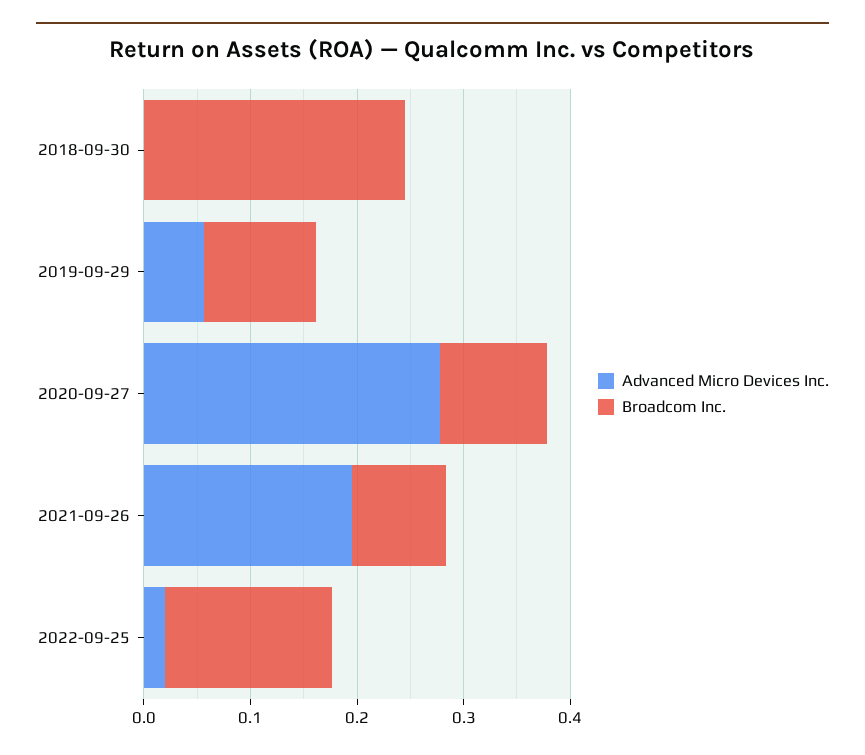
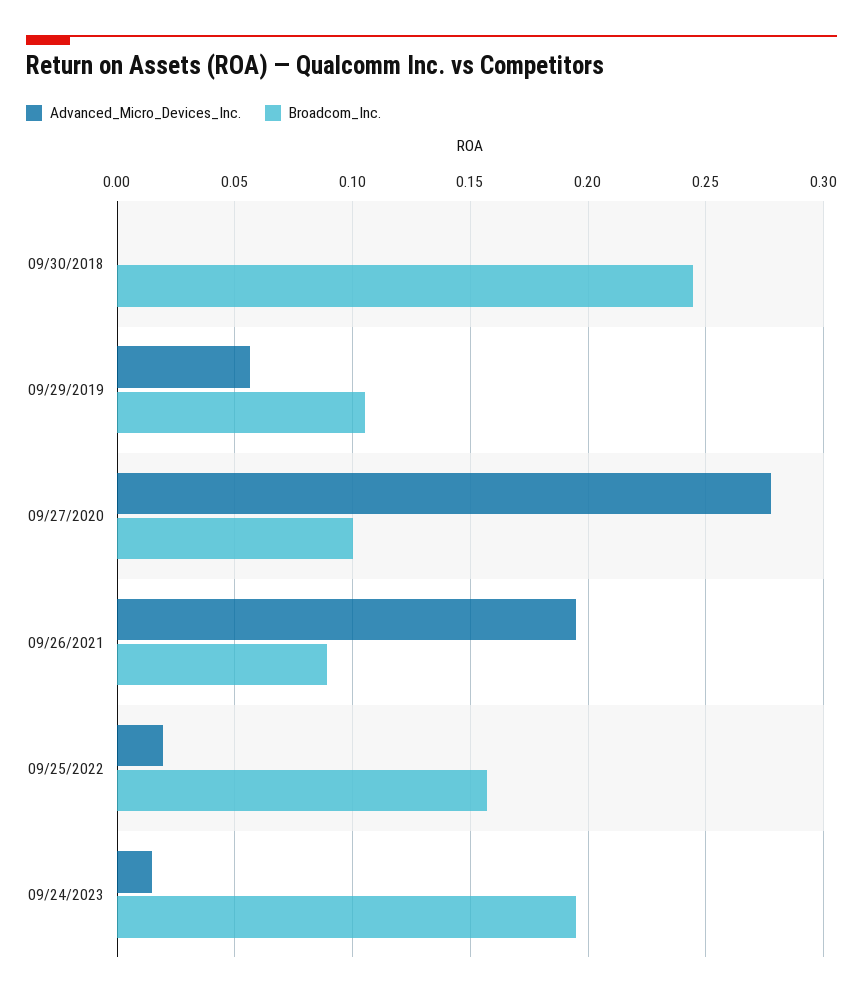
Advanced Micro Devices Inc., 09/24/2023: none -> 0.015
Broadcom Inc., 09/24/2023: none -> 0.195

